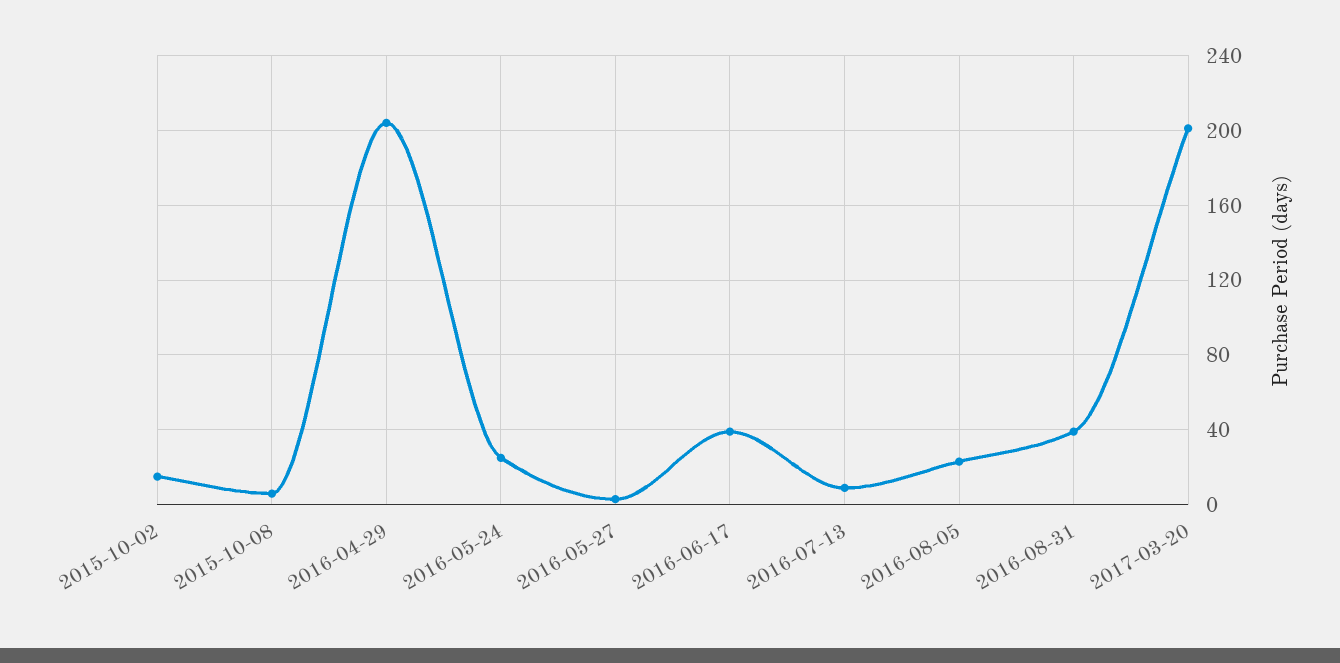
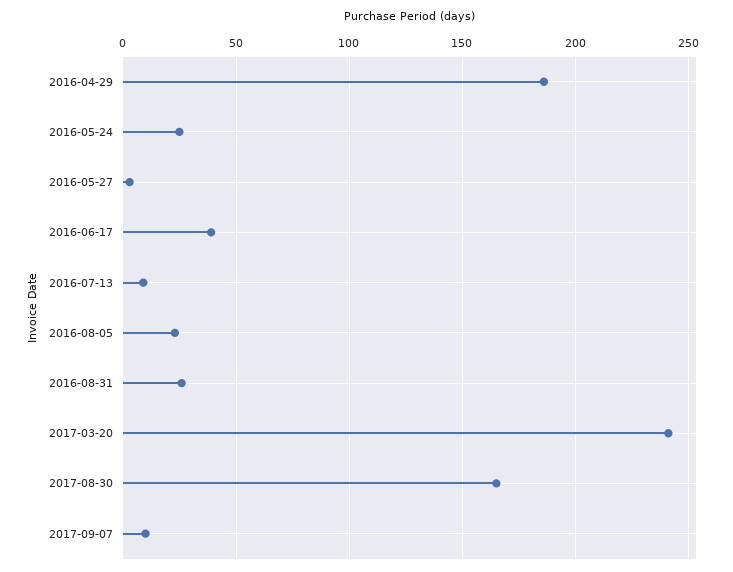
2015-10-02: 15 -> none
2015-10-08: 5 -> none
2016-04-29: 205 -> 185
2016-08-31: 40 -> 25
2017-03-20: 200 -> 240
2017-08-30: none -> 165
2017-09-07: none -> 10

